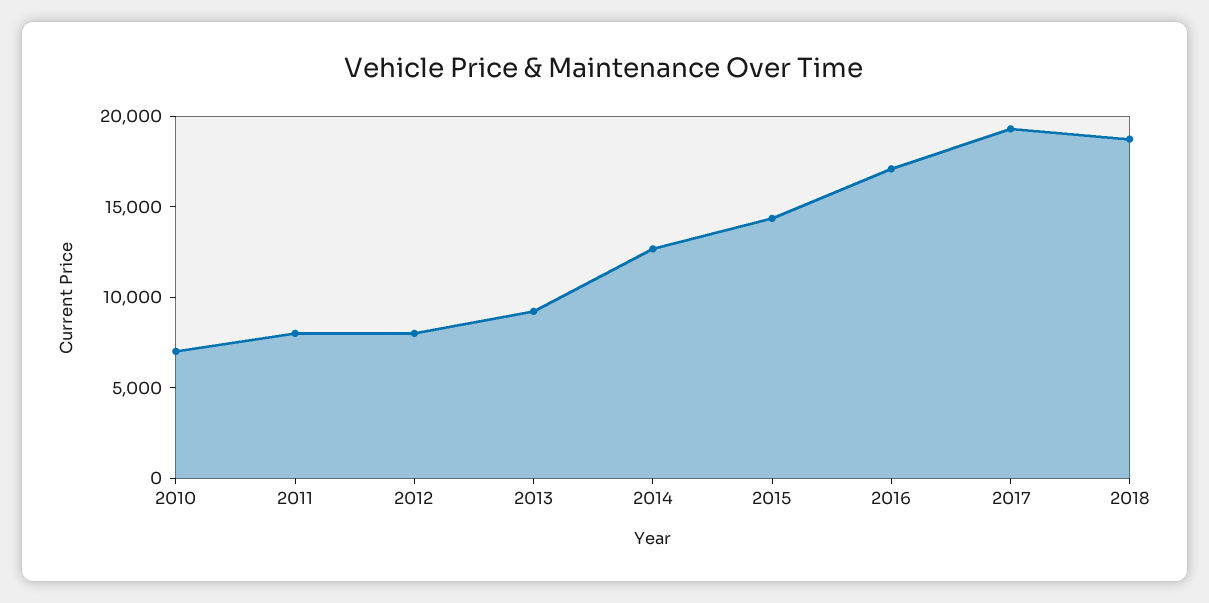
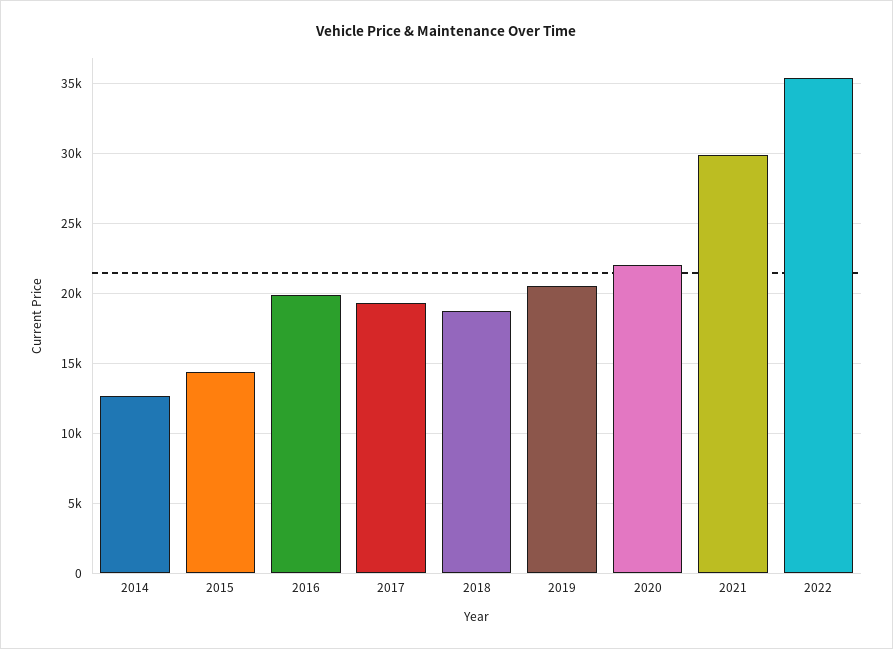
2010: 7000 -> none
2011: 8000 -> none
2012: 8000 -> none
2013: 9000 -> none
2016: 17000 -> 20000
2019: none -> 20500
2020: none -> 22000
2021: none -> 30000
2022: none -> 35500

